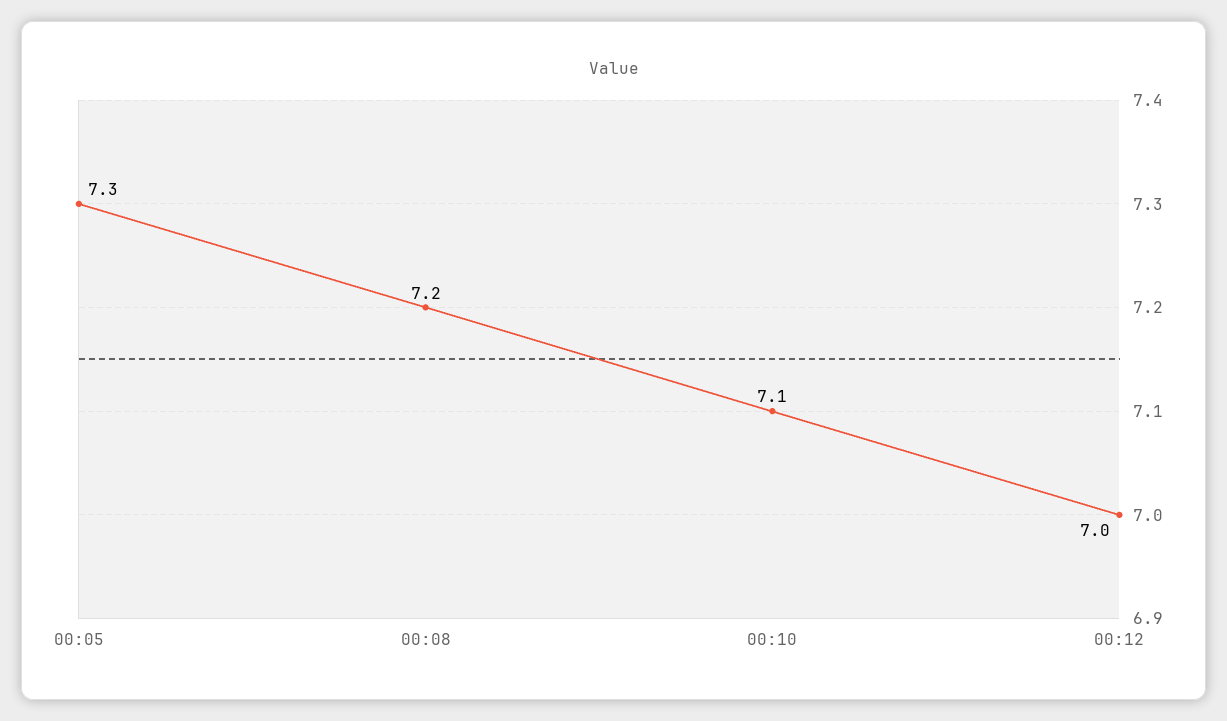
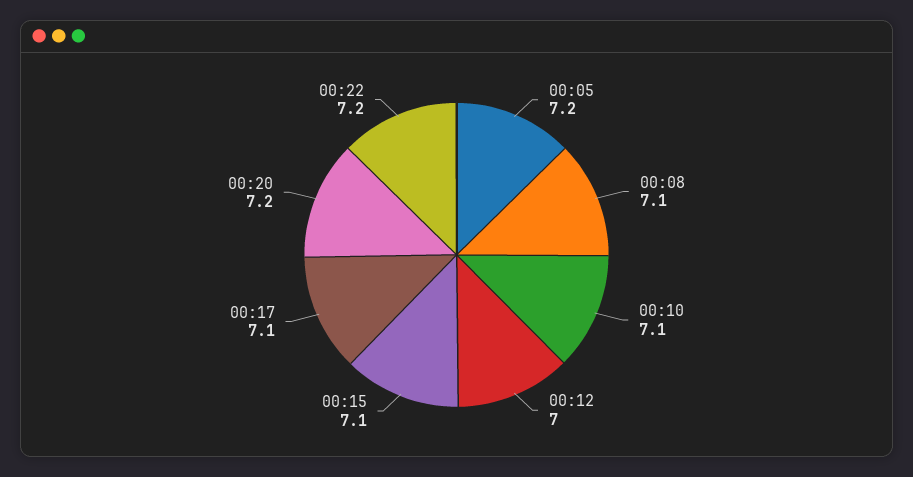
00:05: 7.3 -> 7.2
00:08: 7.2 -> 7.1
00:15: none -> 7.1
00:17: none -> 7.1
00:20: none -> 7.2
00:22: none -> 7.2

